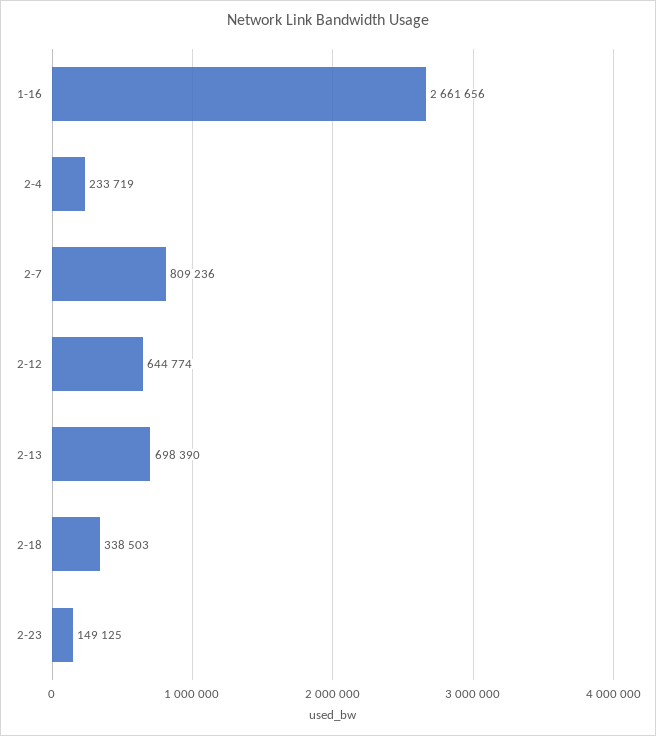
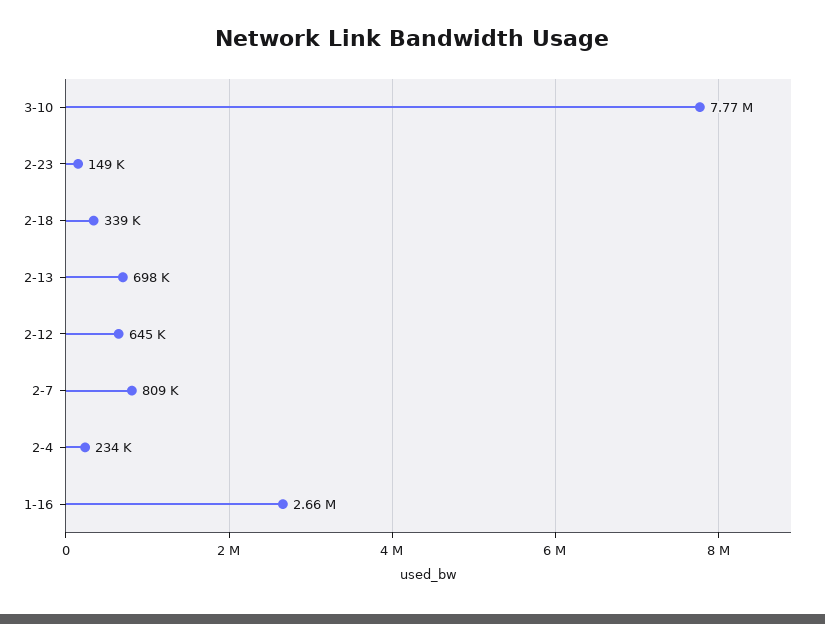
3-10: none -> 7770000

